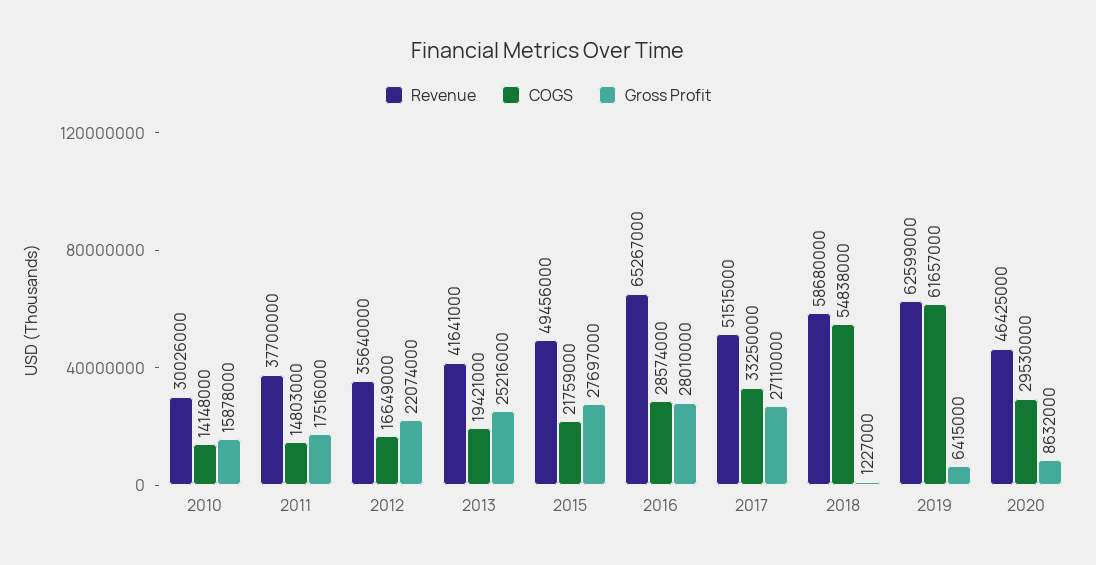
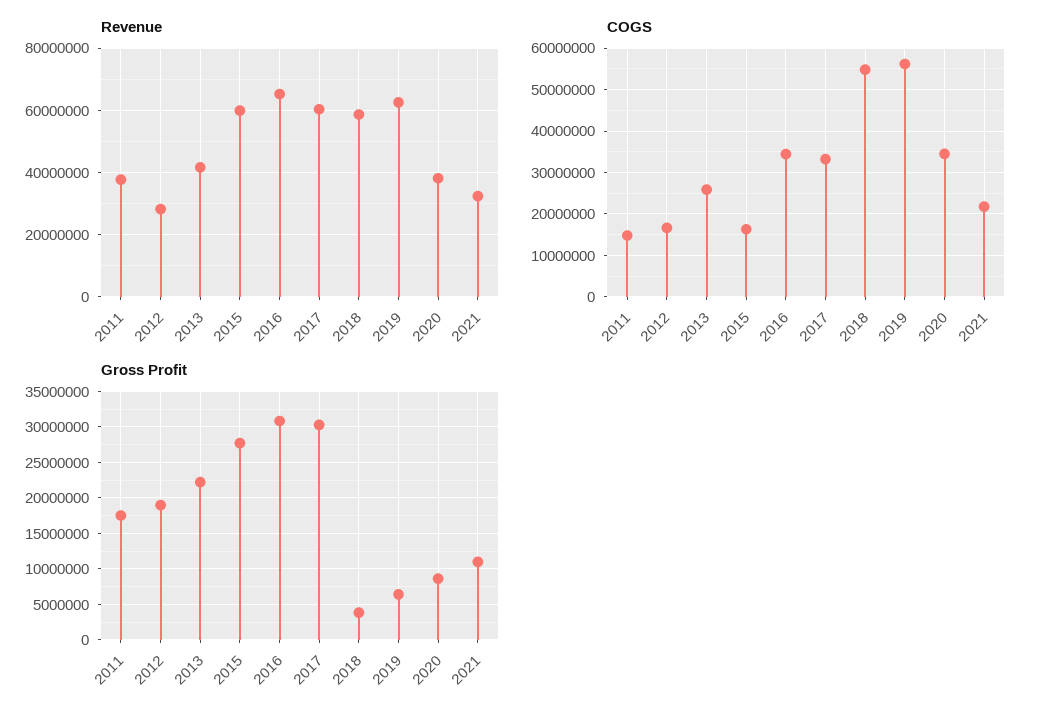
Revenue, 2010: 30026000 -> none
COGS, 2010: 14148000 -> none
Gross Profit, 2010: 15878000 -> none
Revenue, 2012: 35640000 -> 28000000
Gross Profit, 2012: 22074000 -> 19000000
COGS, 2013: 19421000 -> 26000000
Gross Profit, 2013: 25216000 -> 22000000
Revenue, 2015: 49456000 -> 60000000
COGS, 2015: 21759000 -> 16000000
COGS, 2016: 28574000 -> 34000000
Gross Profit, 2016: 28010000 -> 31000000
Revenue, 2017: 51515000 -> 60000000
Gross Profit, 2017: 27110000 -> 30000000
Gross Profit, 2018: 1227000 -> 4000000
COGS, 2019: 61657000 -> 56000000
Revenue, 2020: 46425000 -> 38000000
COGS, 2020: 29530000 -> 34000000
Revenue, 2021: none -> 32000000
COGS, 2021: none -> 22000000
Gross Profit, 2021: none -> 11000000

